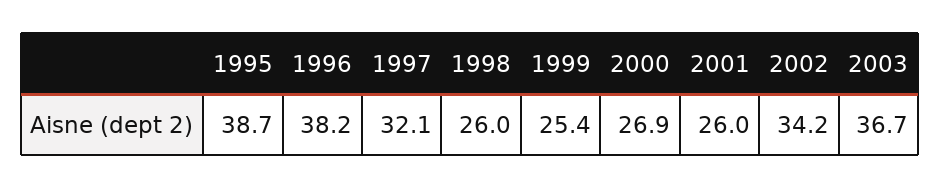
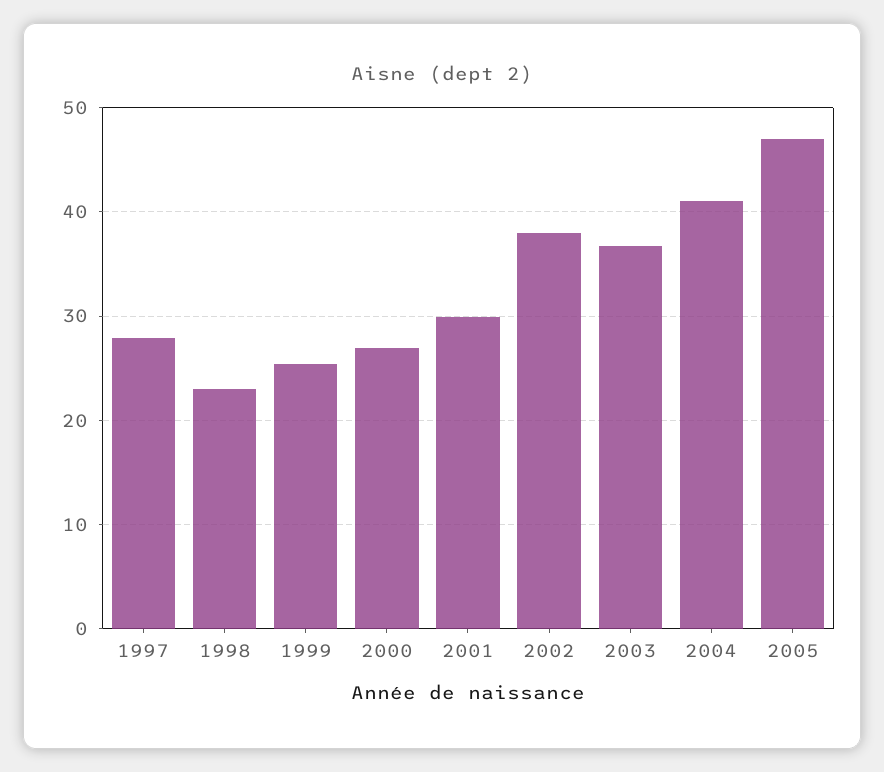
1995: 38.7 -> none
1996: 38.2 -> none
1997: 32.1 -> 28
1998: 26 -> 23
2001: 26 -> 30
2002: 34.2 -> 38
2004: none -> 41
2005: none -> 47

